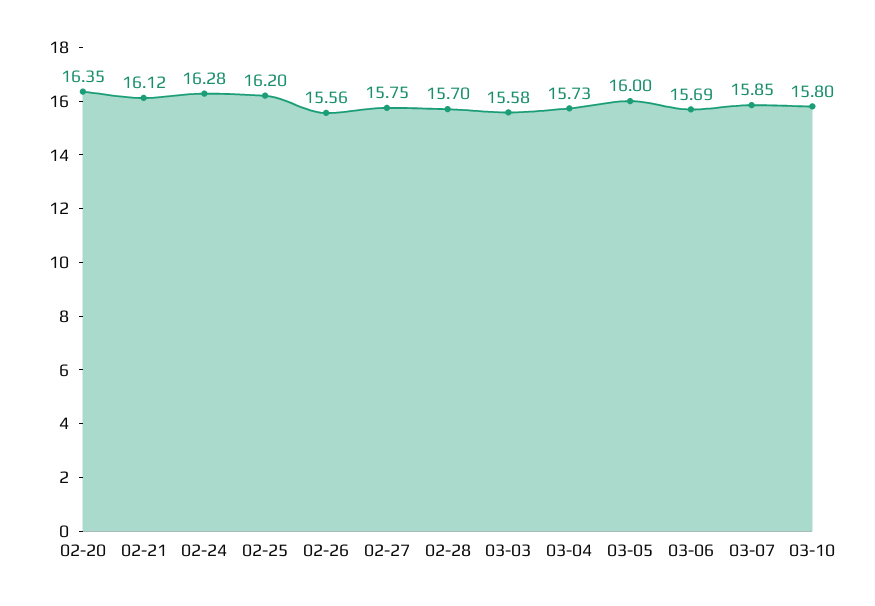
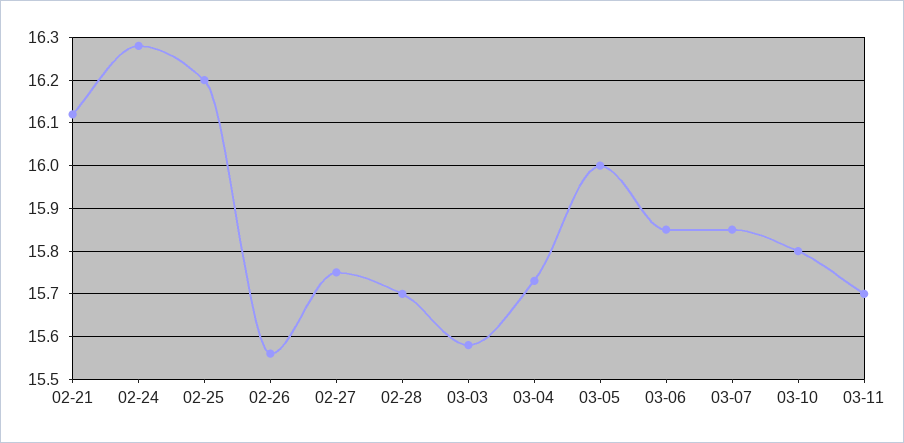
02-20: 16.35 -> none
03-06: 15.69 -> 15.85
03-11: none -> 15.7

